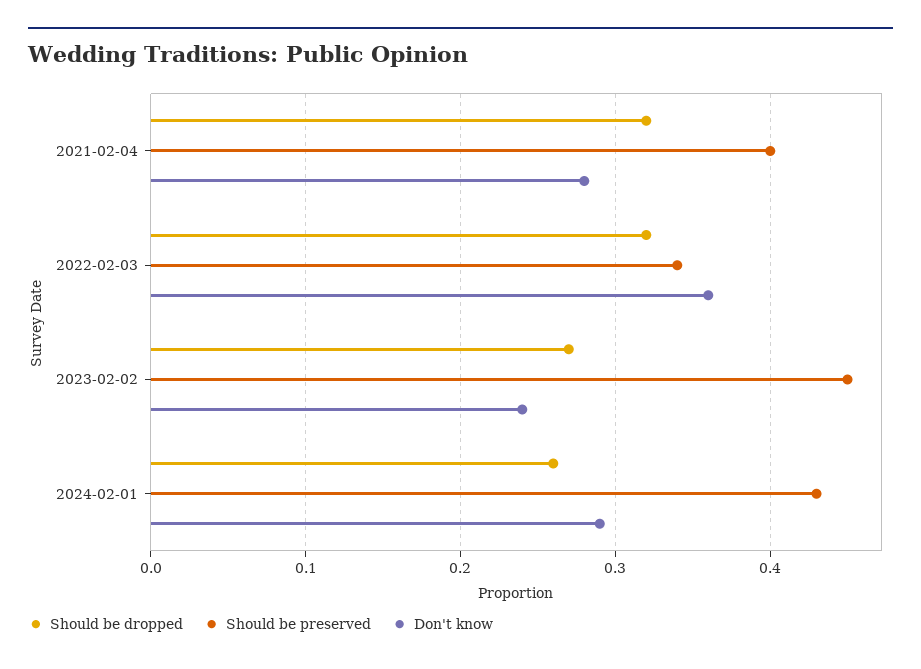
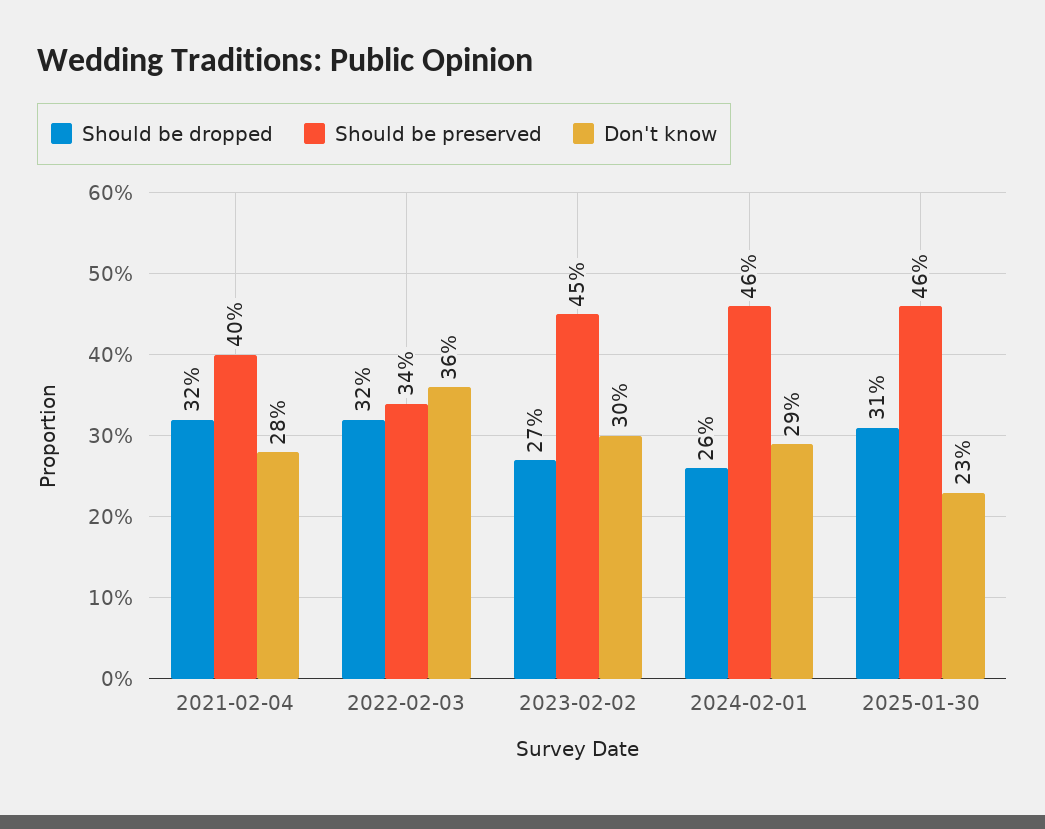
Don't know, 2023-02-02: 0.24 -> 0.3
Should be preserved, 2024-02-01: 0.43 -> 0.46
Should be dropped, 2025-01-30: none -> 0.31
Should be preserved, 2025-01-30: none -> 0.46
Don't know, 2025-01-30: none -> 0.23

